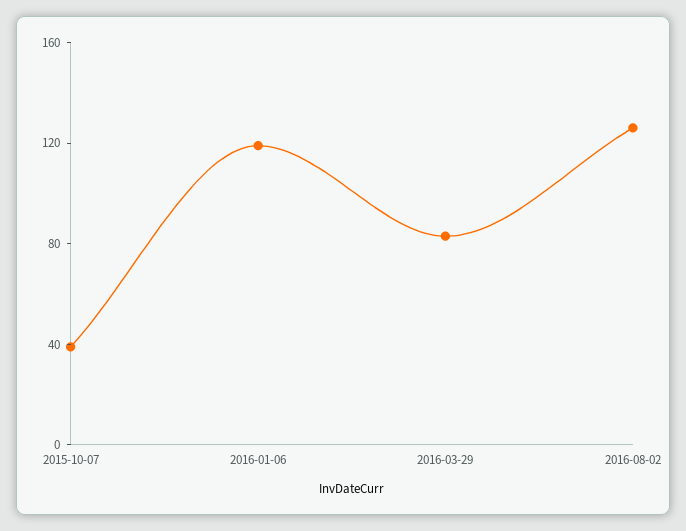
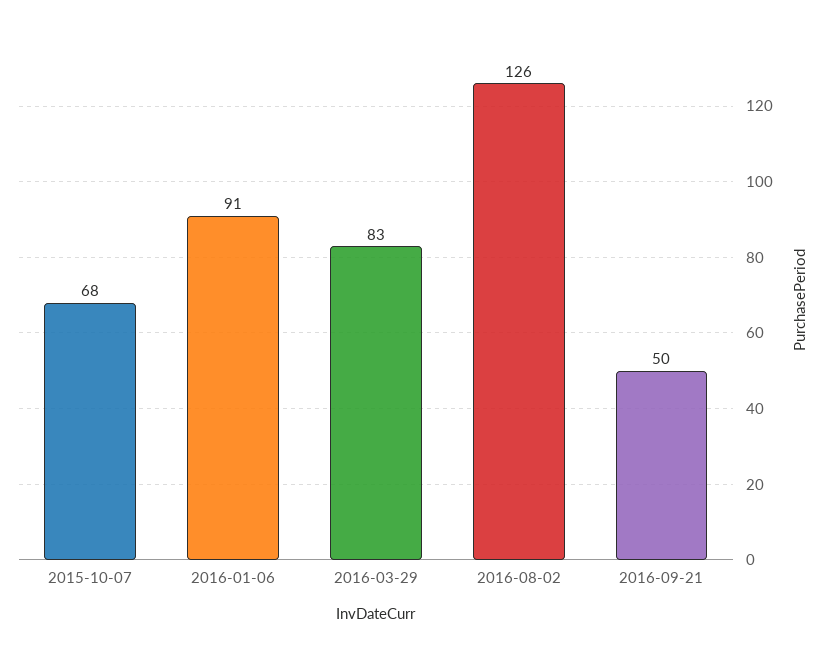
2015-10-07: 40 -> 68
2016-01-06: 120 -> 91
2016-09-21: none -> 50

